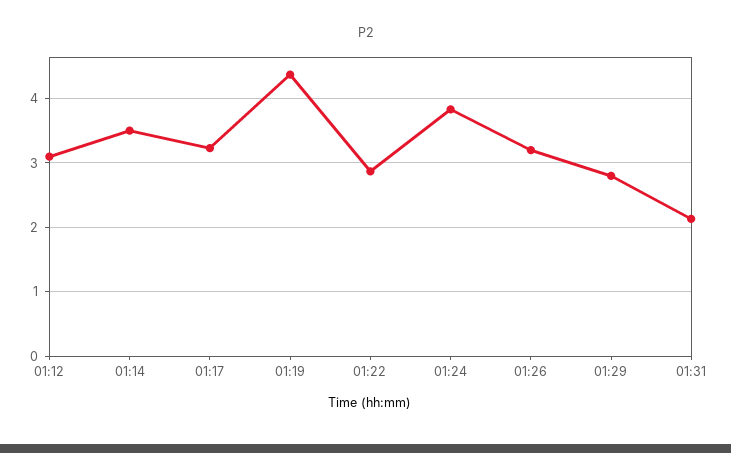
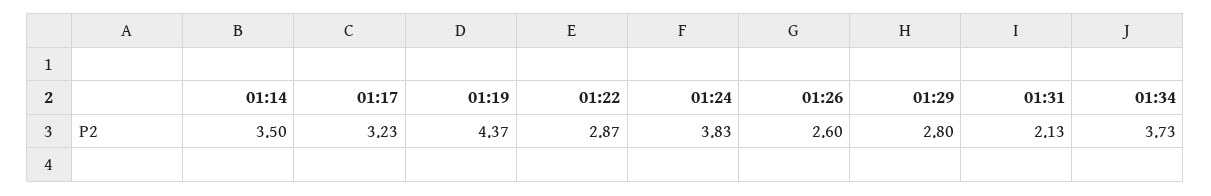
01:12: 3.1 -> none
01:26: 3.2 -> 2.6
01:34: none -> 3.73

